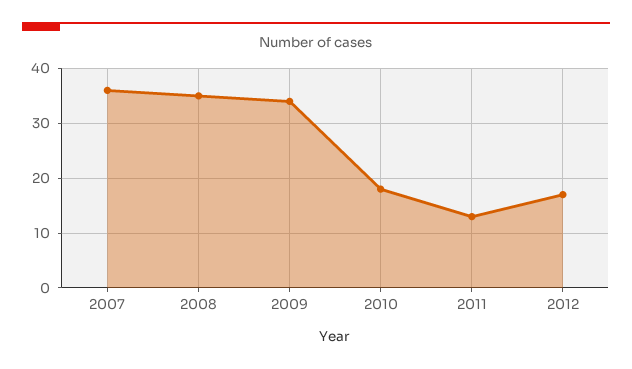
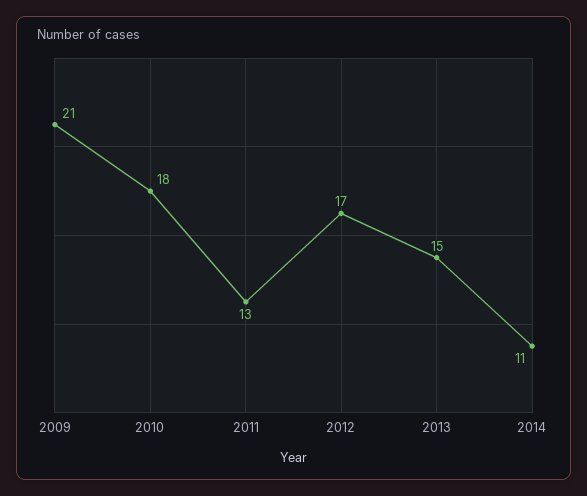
2007: 35 -> none
2008: 35 -> none
2009: 35 -> 21
2013: none -> 15
2014: none -> 11

